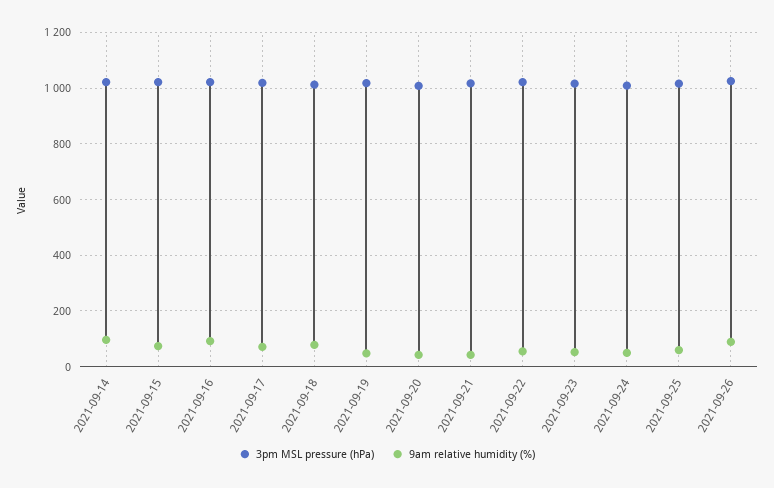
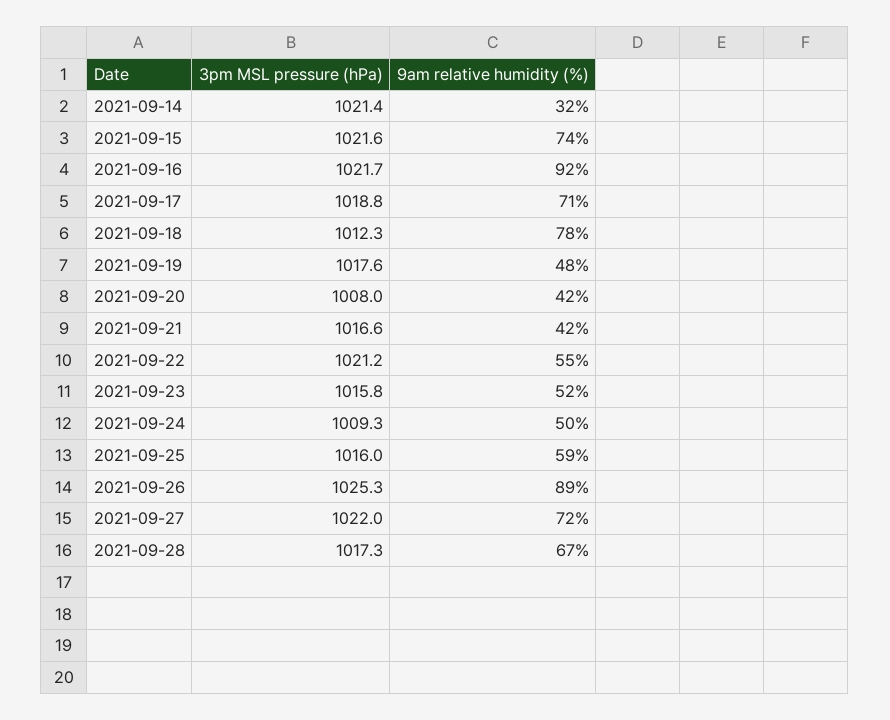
9am relative humidity (%), 2021-09-14: 100 -> 32
3pm MSL pressure (hPa), 2021-09-27: none -> 1022
9am relative humidity (%), 2021-09-27: none -> 72
3pm MSL pressure (hPa), 2021-09-28: none -> 1017.3
9am relative humidity (%), 2021-09-28: none -> 67

